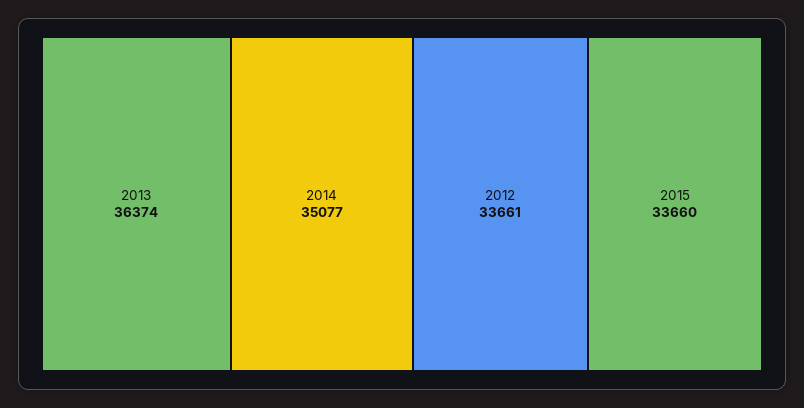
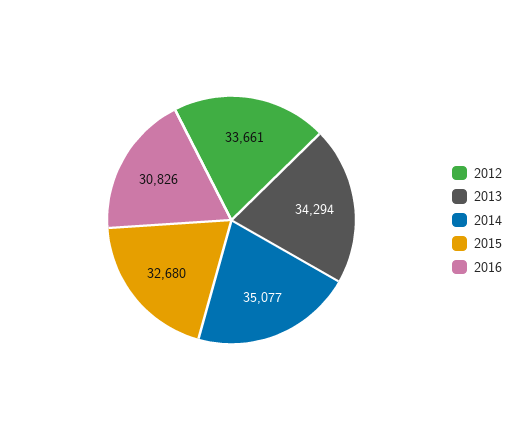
2013: 36374 -> 34294
2015: 33660 -> 32680
2016: none -> 30826

